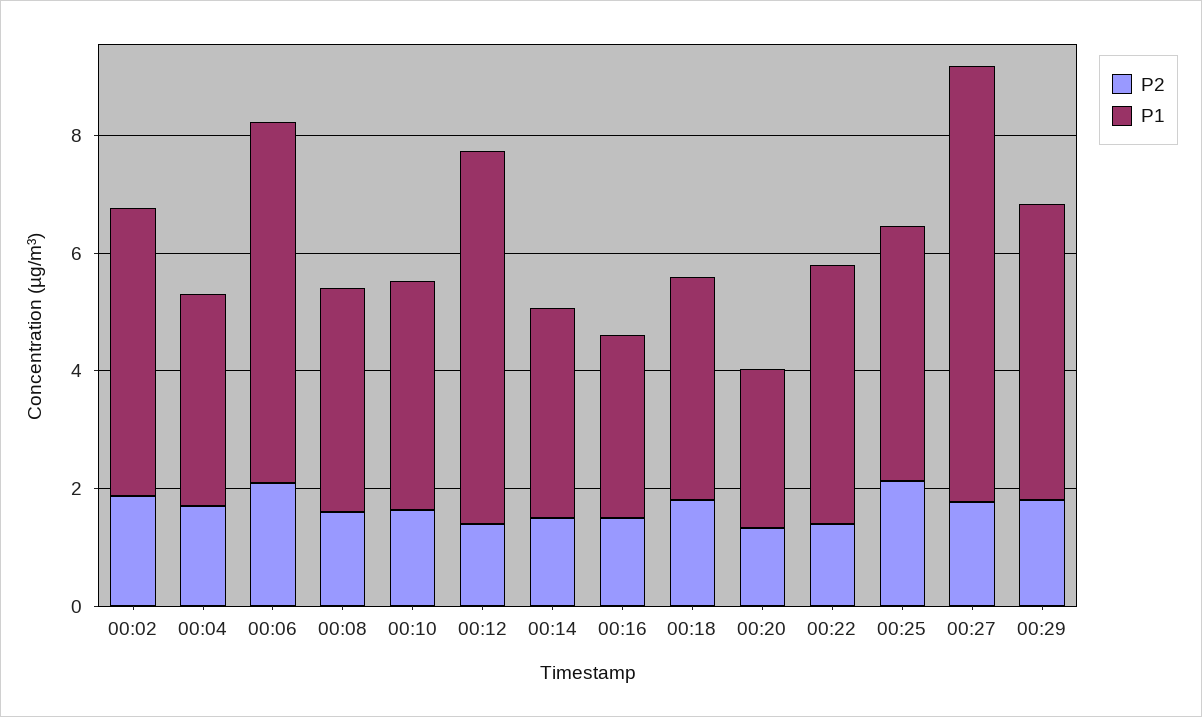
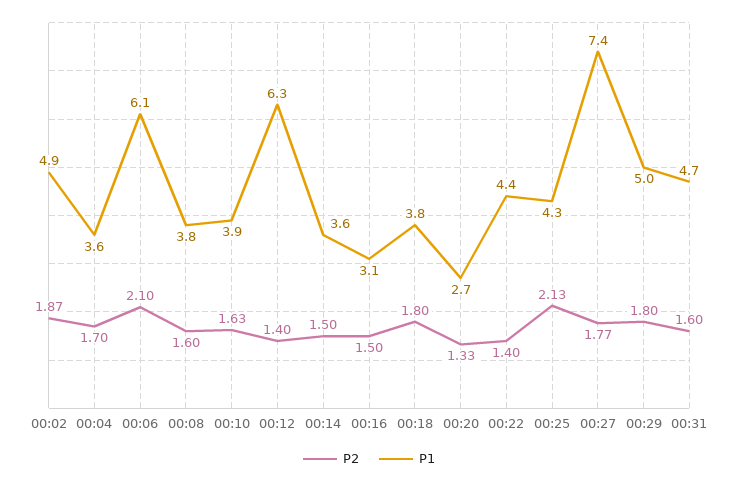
P2, 00:31: none -> 1.6
P1, 00:31: none -> 4.7

